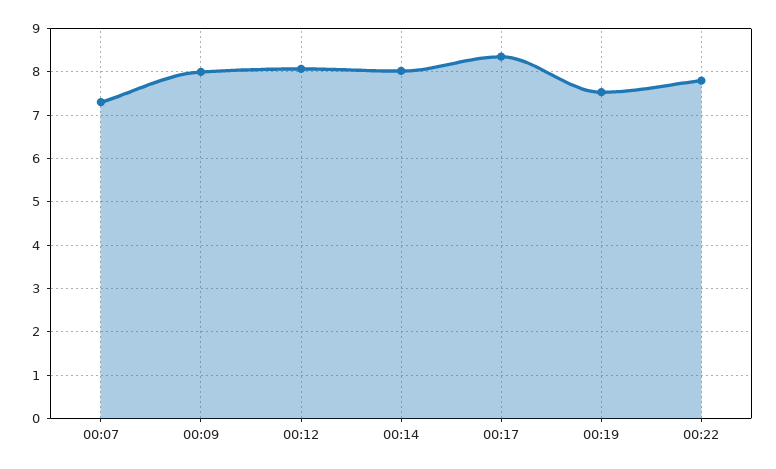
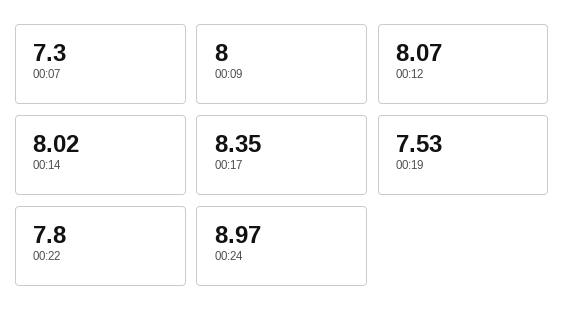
00:24: none -> 8.97

